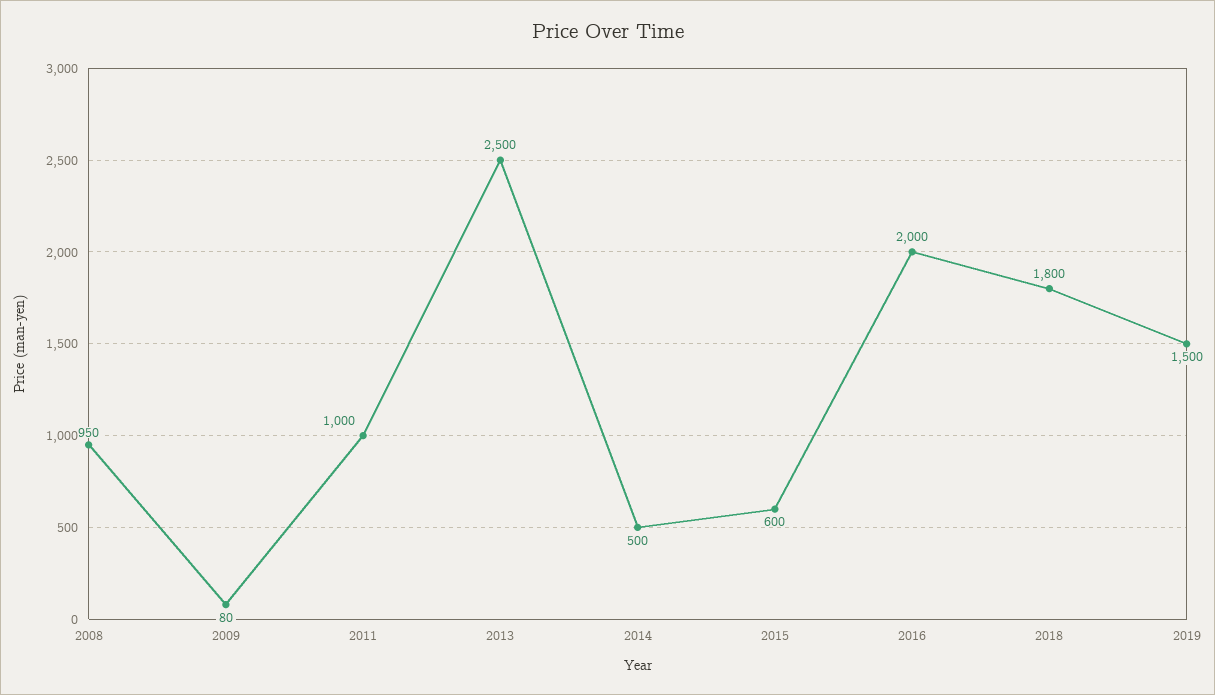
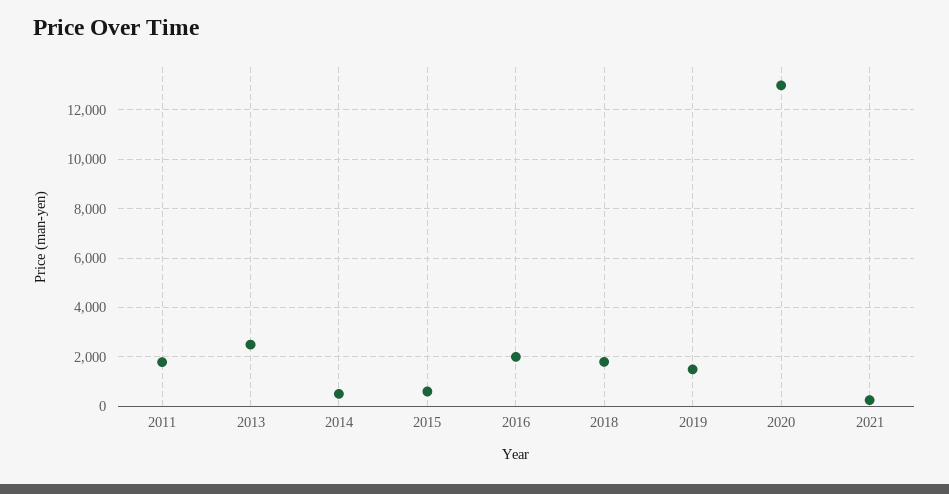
2008: 950 -> none
2009: 80 -> none
2011: 1000 -> 1750
2020: none -> 13000
2021: none -> 250

